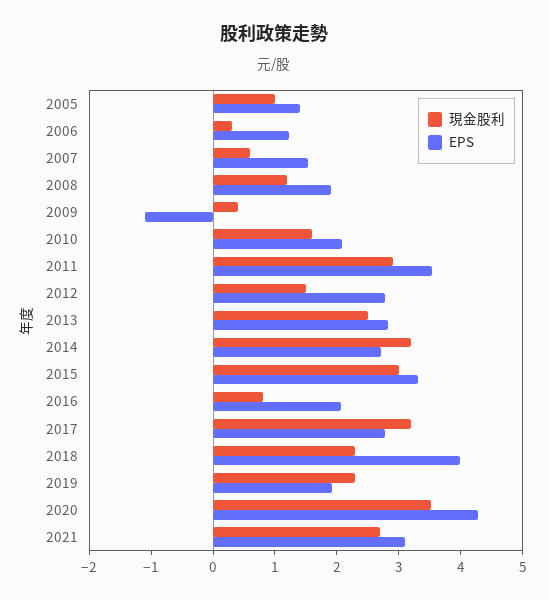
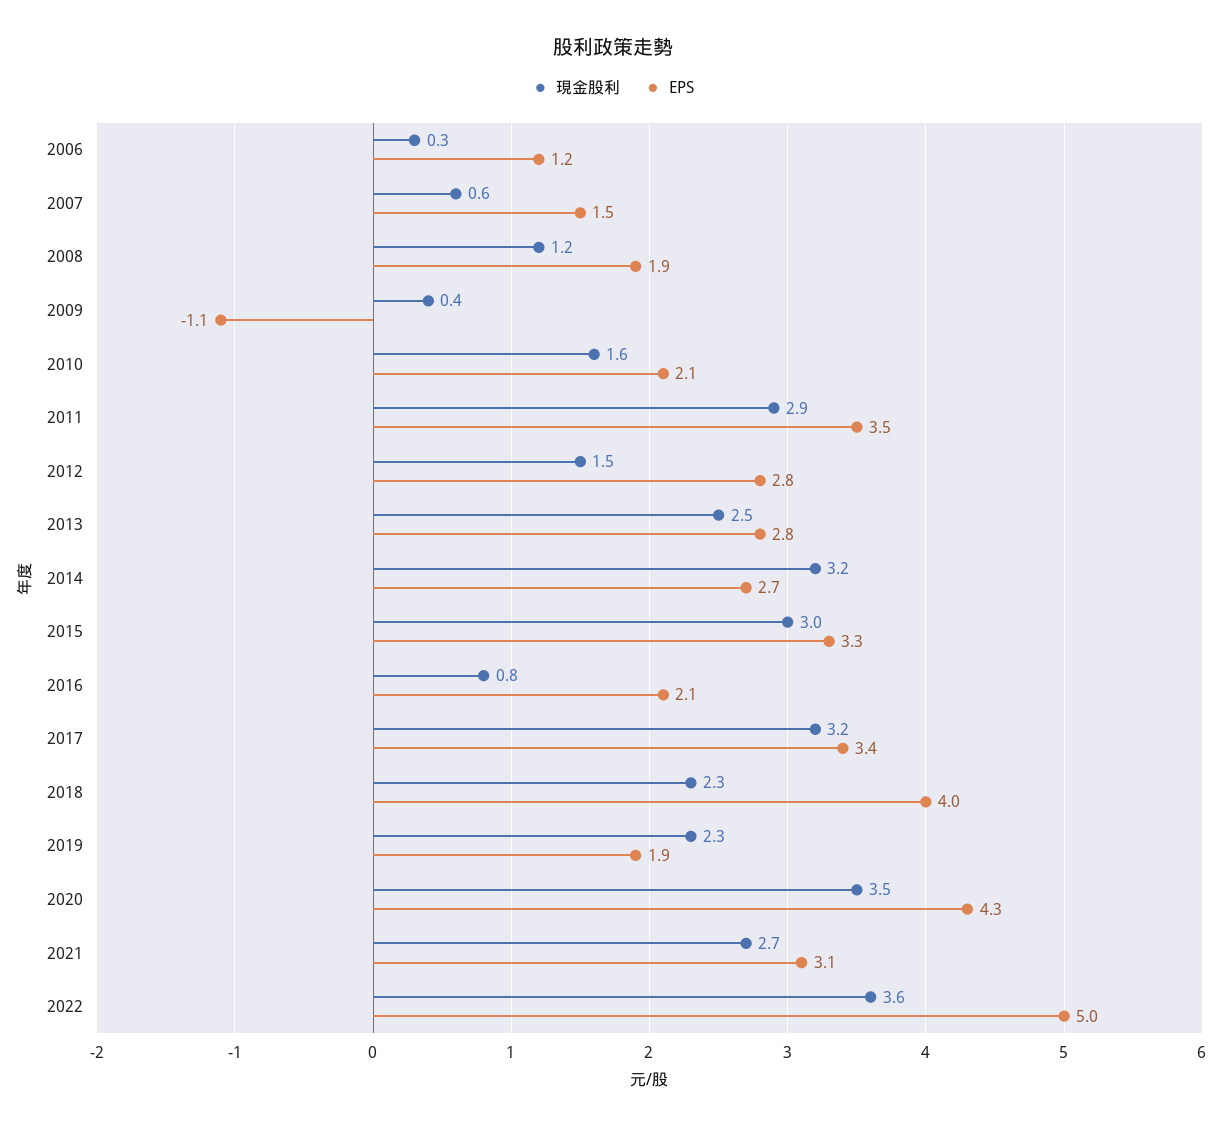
現金股利, 2005: 1 -> none
EPS, 2005: 1.4 -> none
EPS, 2017: 2.8 -> 3.4
現金股利, 2022: none -> 3.6
EPS, 2022: none -> 5

